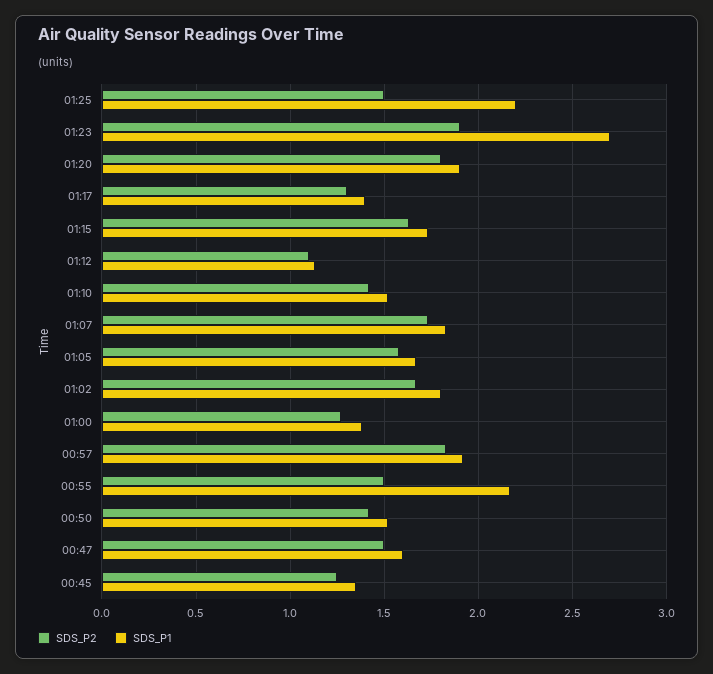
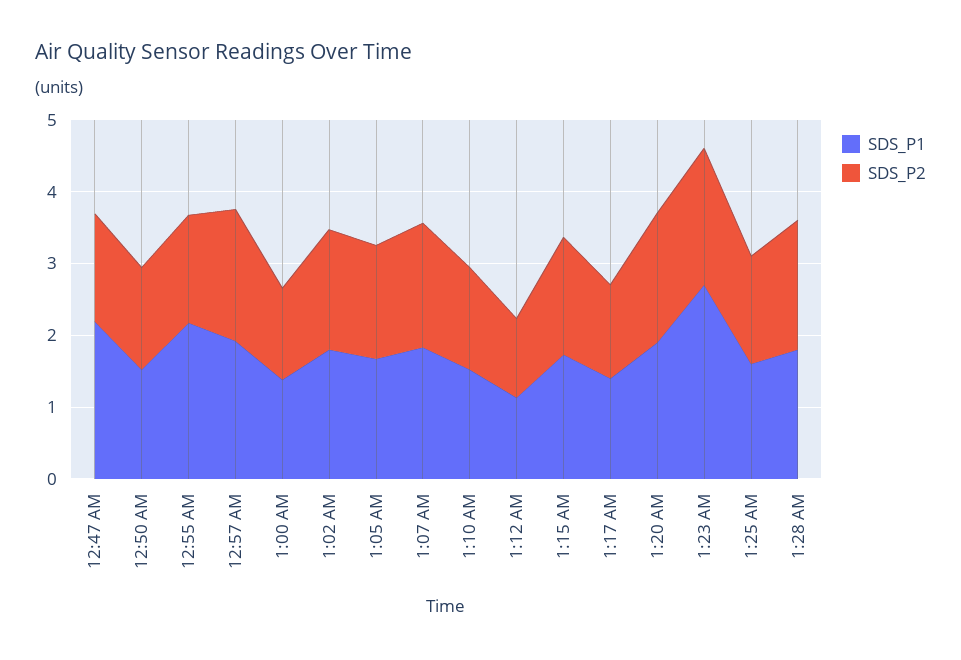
SDS_P1, 01:25: 2.2 -> 1.6
SDS_P1, 00:47: 1.6 -> 2.2
SDS_P2, 00:45: 1.25 -> none
SDS_P1, 00:45: 1.35 -> none
SDS_P1, 1:28 AM: none -> 1.8
SDS_P2, 1:28 AM: none -> 1.8

